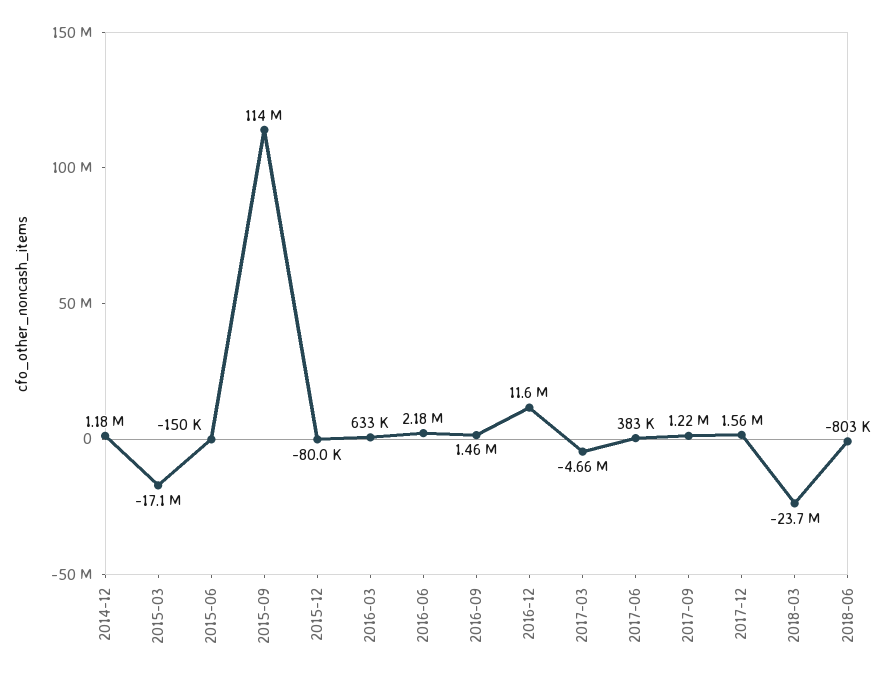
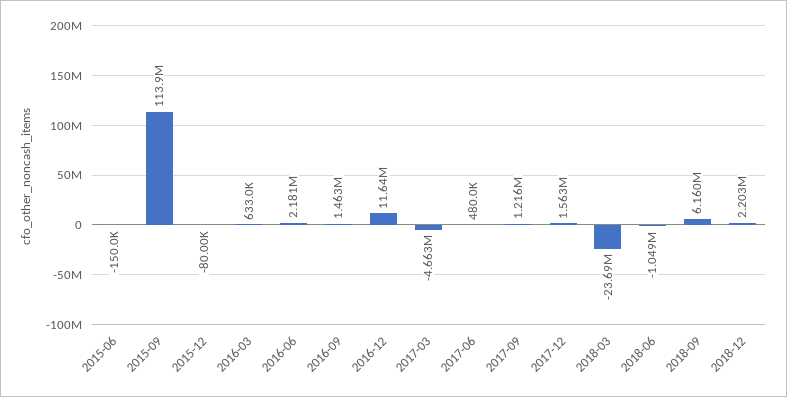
2014-12: 1180000 -> none
2015-03: -17100000 -> none
2017-06: 383000 -> 480000
2018-06: -803000 -> -1049000
2018-09: none -> 6160000
2018-12: none -> 2203000

